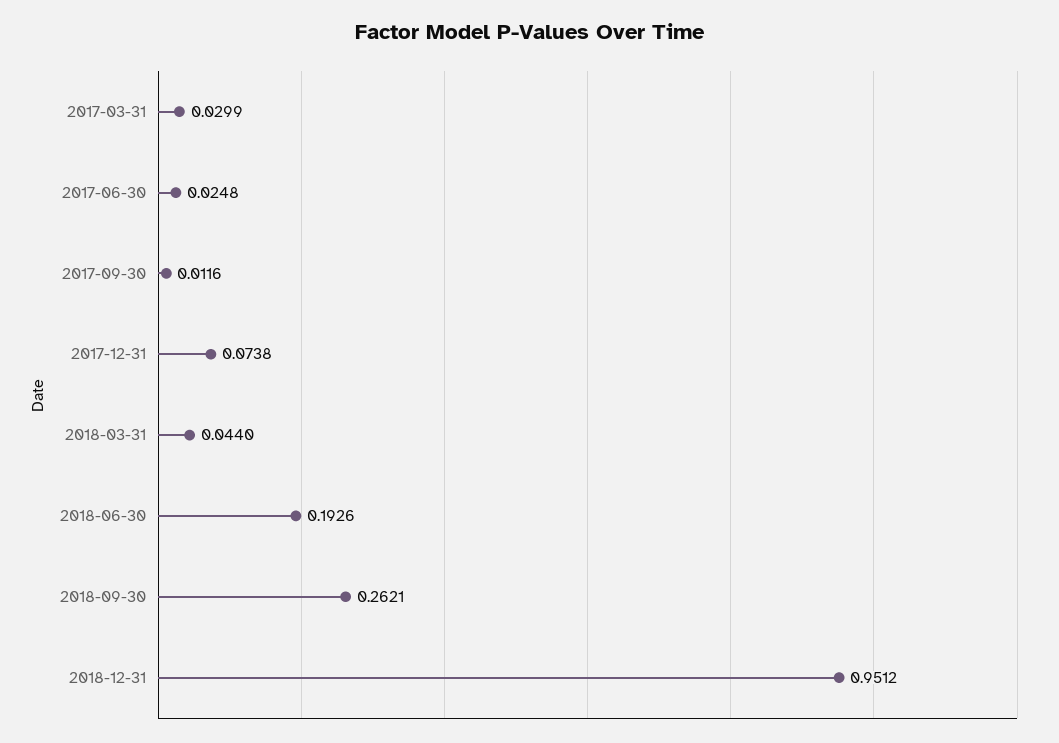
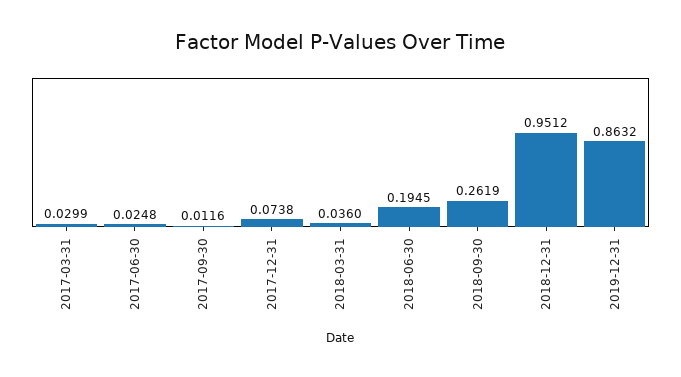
2018-03-31: 0.044 -> 0.036
2018-06-30: 0.1926 -> 0.1945
2018-09-30: 0.2621 -> 0.2619
2019-12-31: none -> 0.8632

